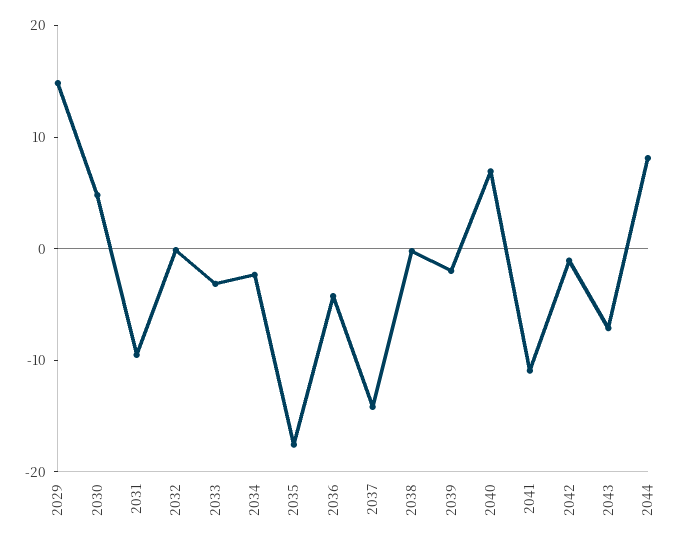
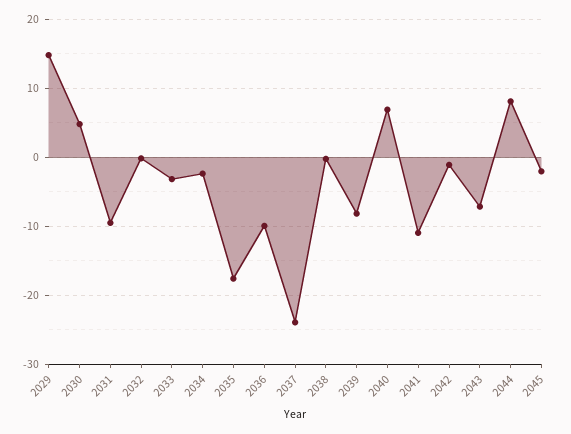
2036: -4 -> -10
2037: -14 -> -24
2039: -2 -> -8
2045: none -> -2

